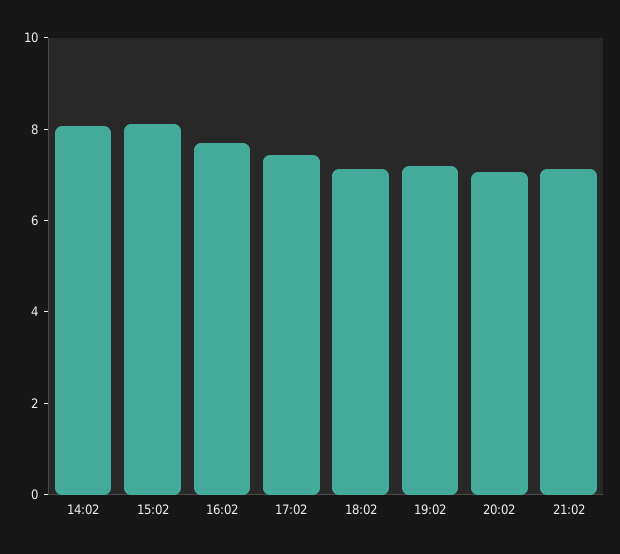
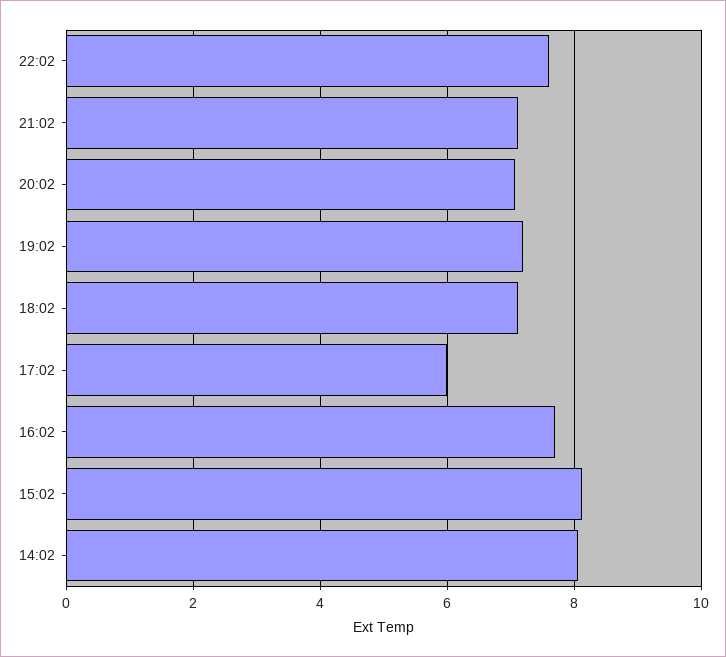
17:02: 7.5 -> 6
22:02: none -> 7.6

